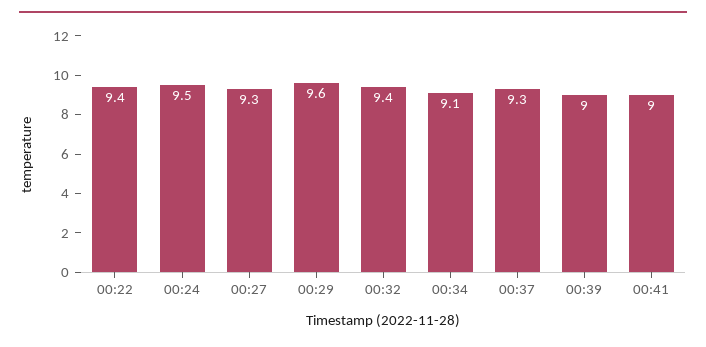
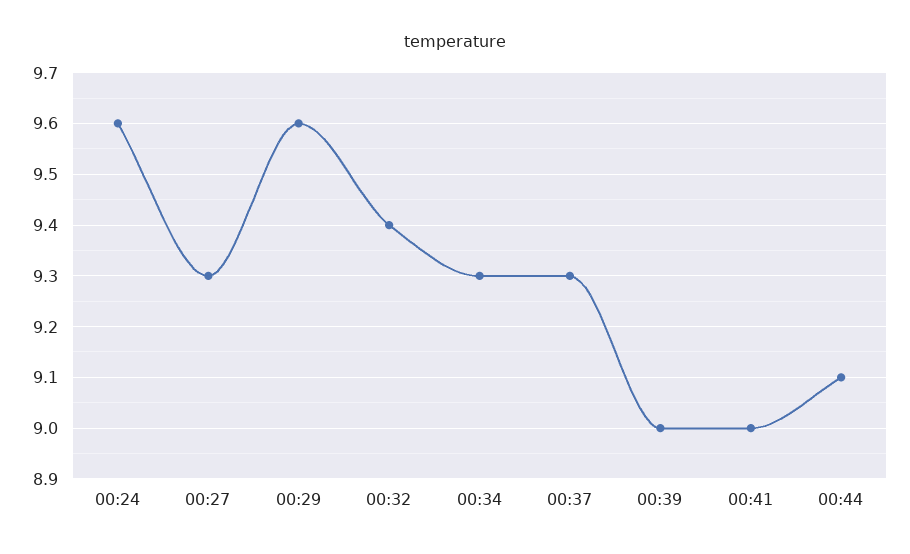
00:22: 9.4 -> none
00:24: 9.5 -> 9.6
00:34: 9.1 -> 9.3
00:44: none -> 9.1

